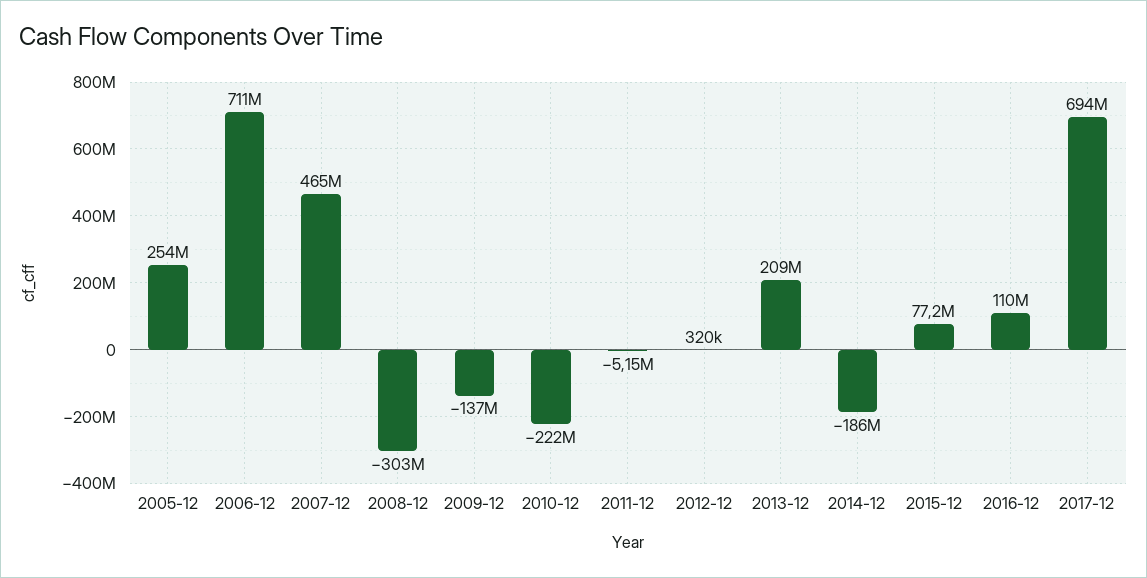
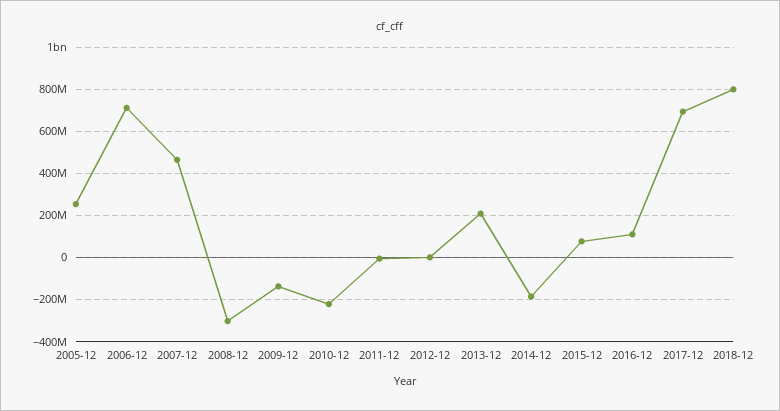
2018-12: none -> 800000000

